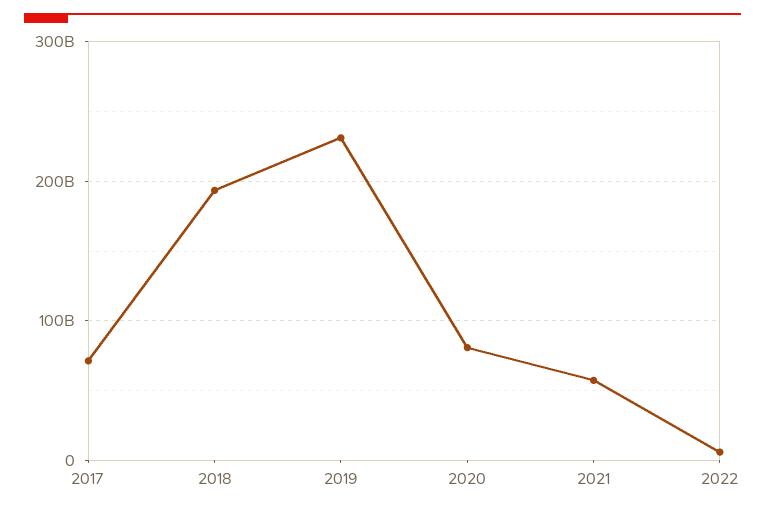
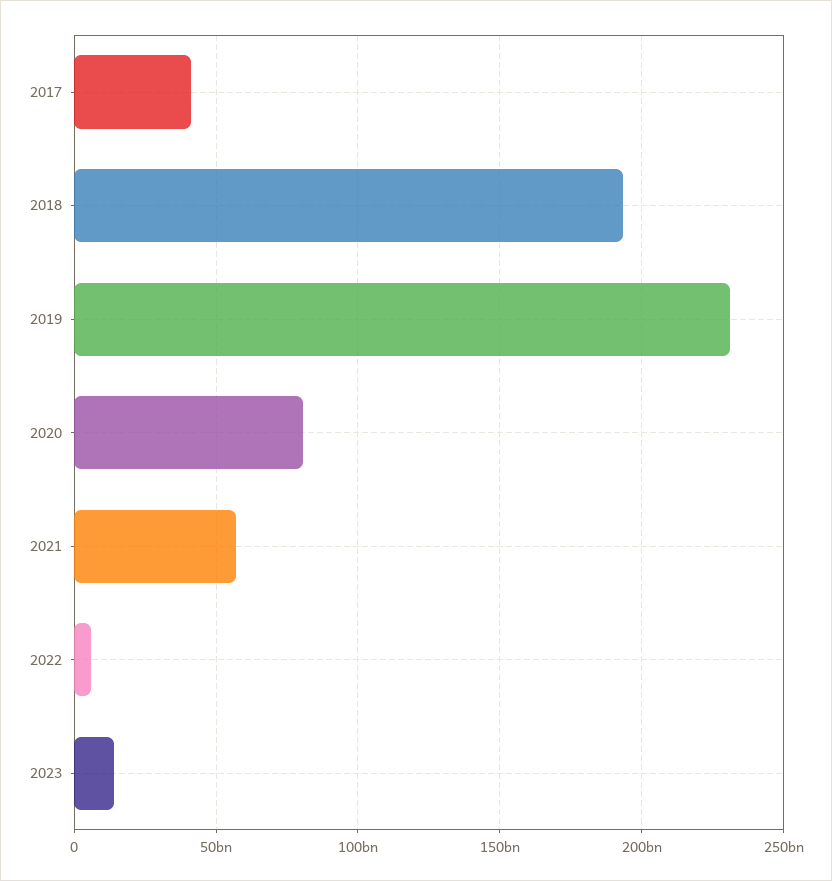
2017: 70000000000 -> 40000000000
2023: none -> 15000000000

